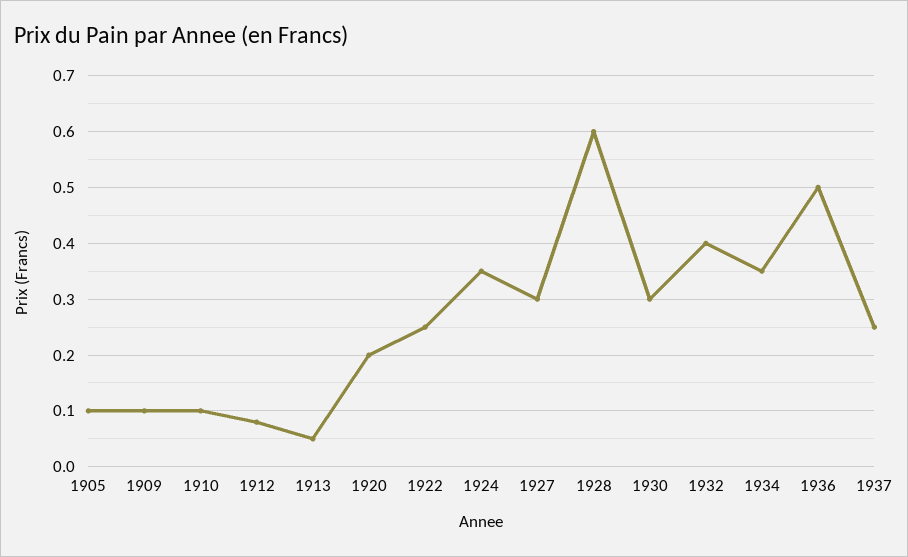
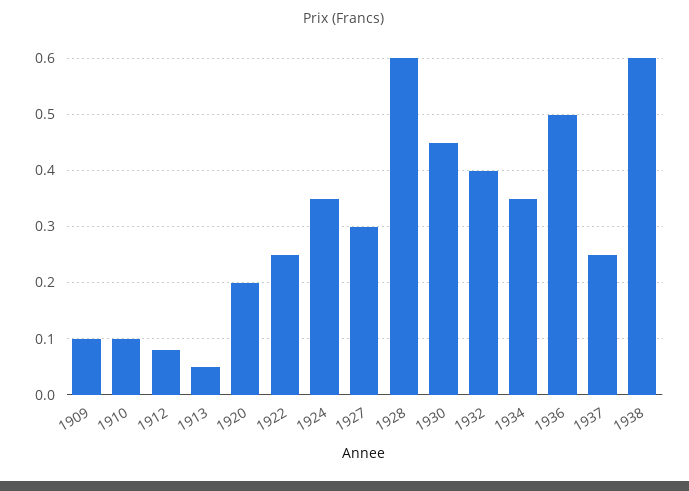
1905: 0.1 -> none
1930: 0.3 -> 0.45
1938: none -> 0.6

